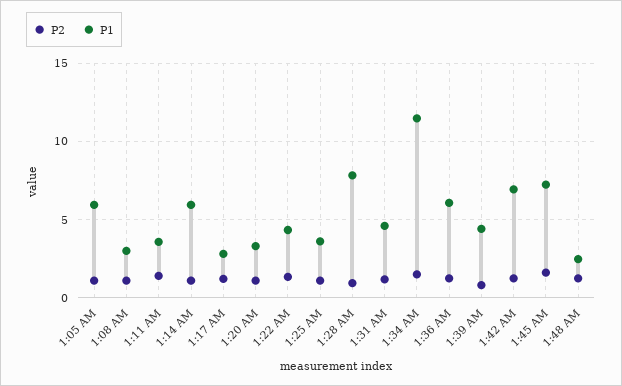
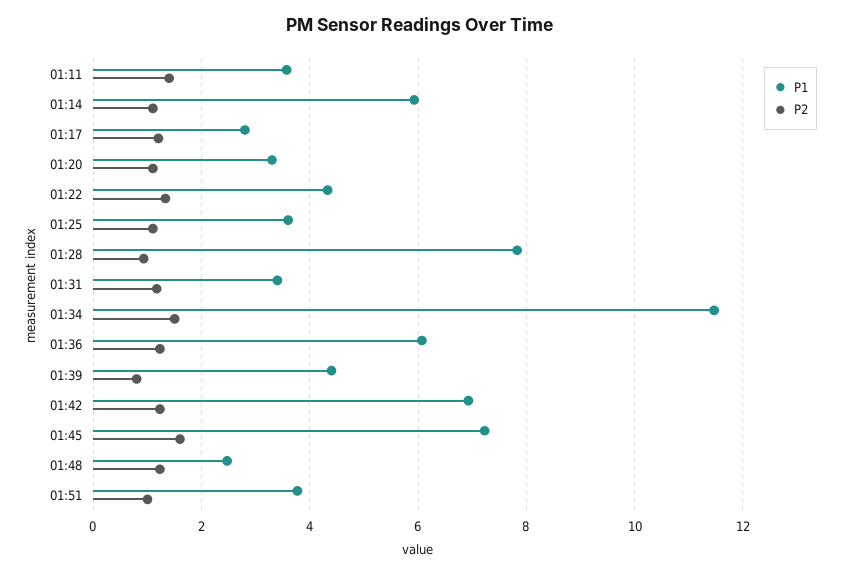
P2, 1:05 AM: 1 -> none
P1, 1:05 AM: 6 -> none
P2, 1:08 AM: 1 -> none
P1, 1:08 AM: 3 -> none
P1, 1:31 AM: 4.5 -> 3.4
P1, 01:51: none -> 3.8
P2, 01:51: none -> 1

